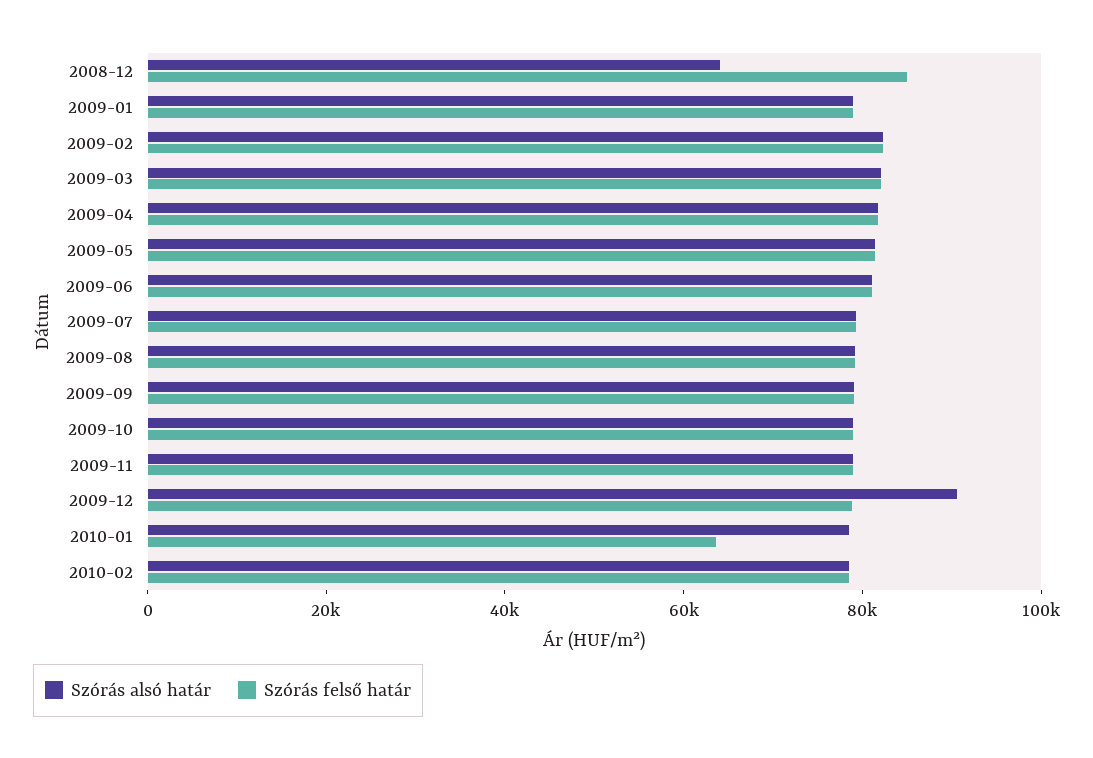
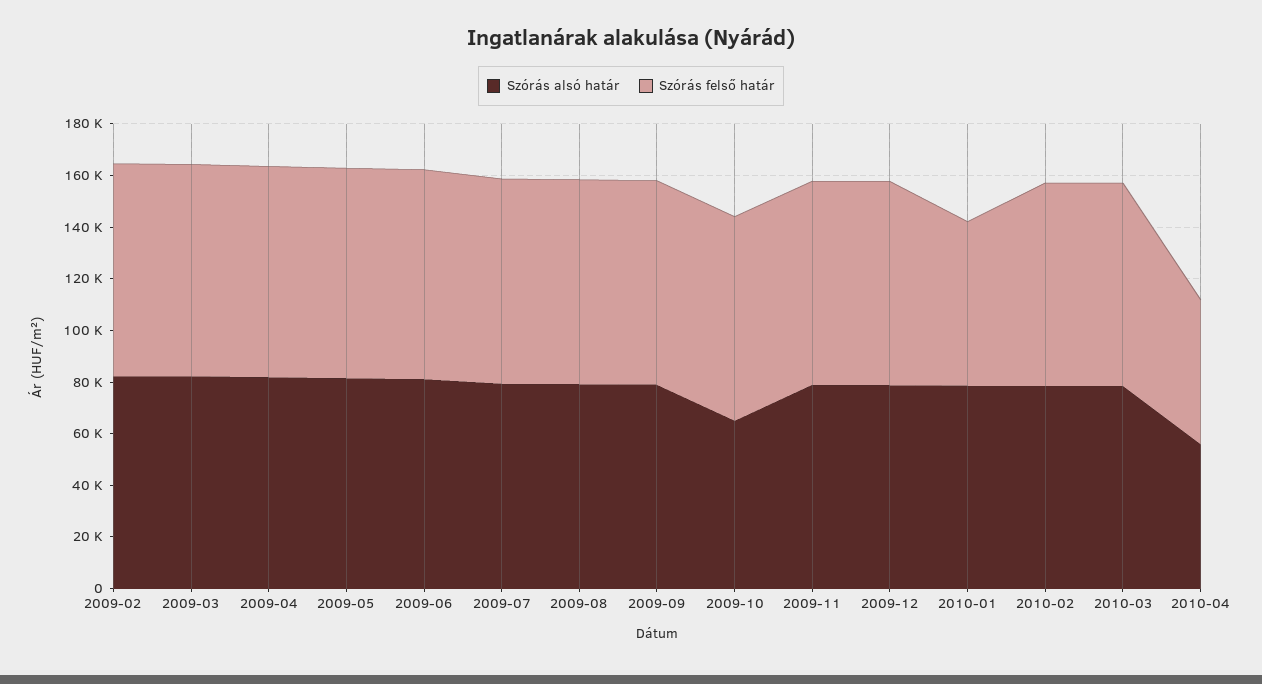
Szórás alsó határ, 2008-12: 65000 -> none
Szórás felső határ, 2008-12: 85000 -> none
Szórás alsó határ, 2009-01: 80000 -> none
Szórás felső határ, 2009-01: 80000 -> none
Szórás alsó határ, 2009-10: 80000 -> 65000
Szórás alsó határ, 2009-12: 90000 -> 80000
Szórás alsó határ, 2010-03: none -> 80000
Szórás felső határ, 2010-03: none -> 80000
Szórás alsó határ, 2010-04: none -> 55000
Szórás felső határ, 2010-04: none -> 55000

